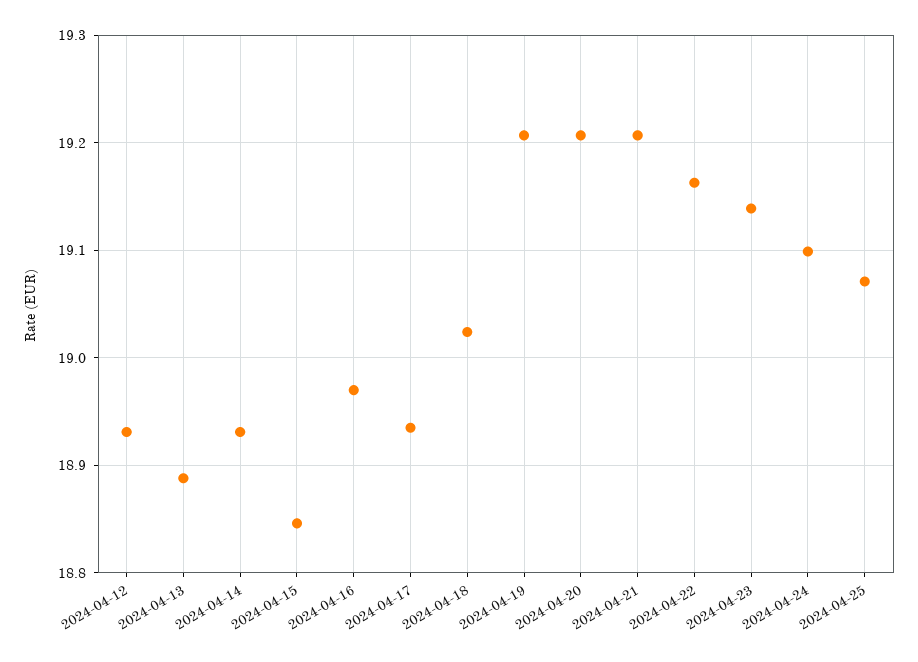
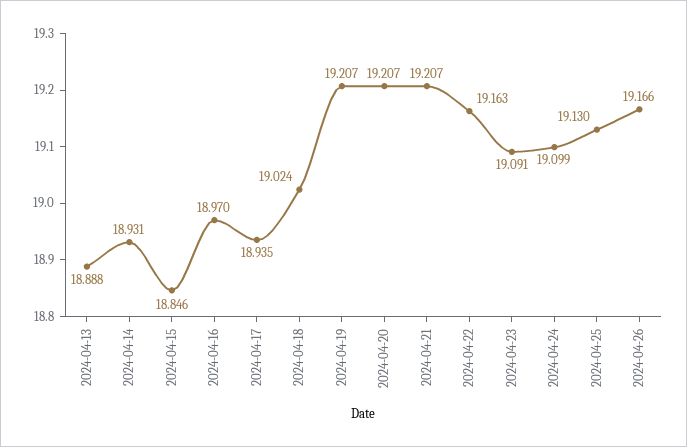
2024-04-12: 18.93 -> none
2024-04-23: 19.14 -> 19.091
2024-04-25: 19.07 -> 19.13
2024-04-26: none -> 19.166

